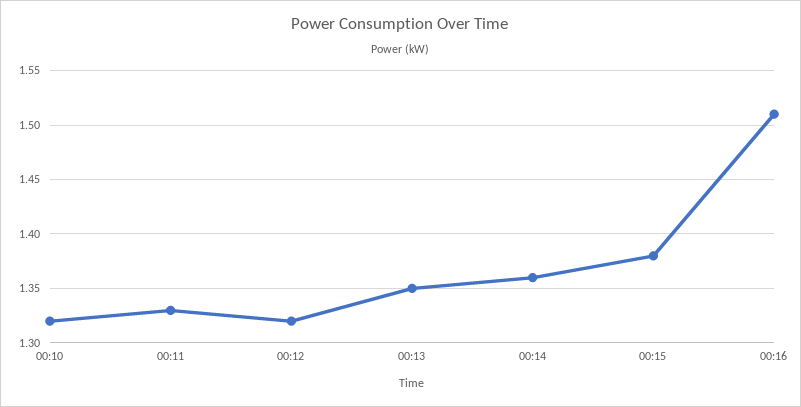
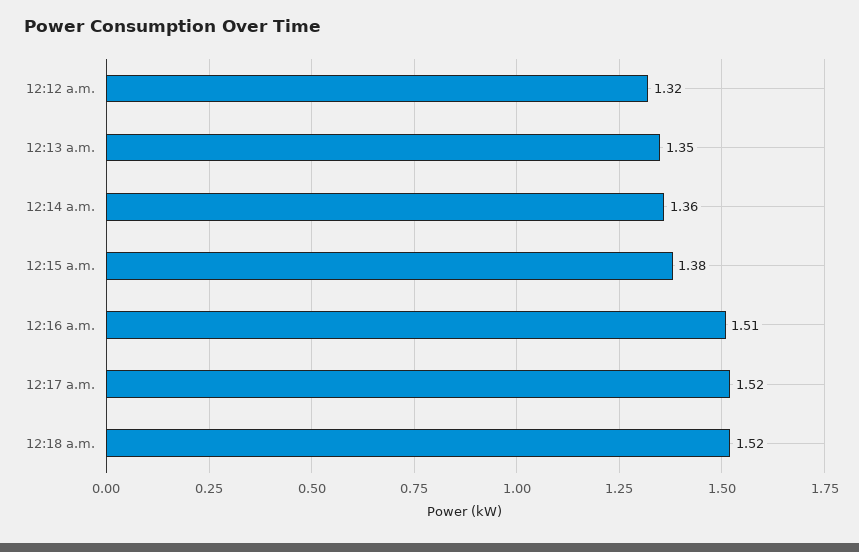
00:10: 1.32 -> none
00:11: 1.33 -> none
12:17 a.m.: none -> 1.52
12:18 a.m.: none -> 1.52

